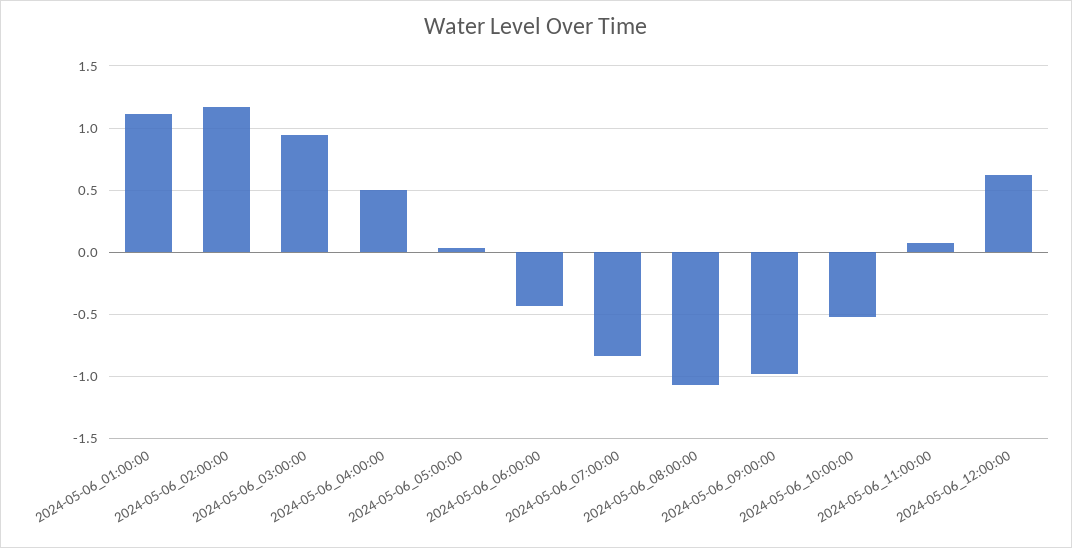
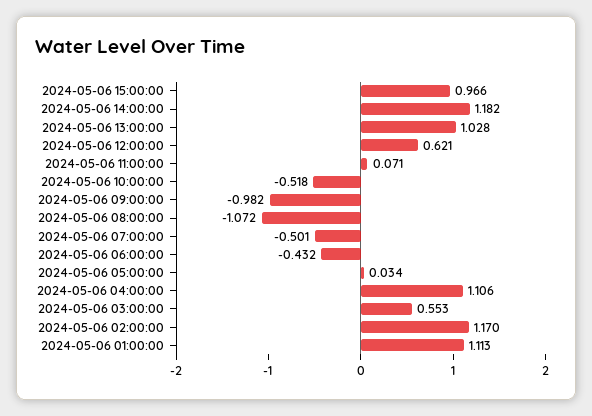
2024-05-06_03:00:00: 0.95 -> 0.553
2024-05-06_04:00:00: 0.5 -> 1.106
2024-05-06_07:00:00: -0.85 -> -0.501
2024-05-06 15:00:00: none -> 0.966
2024-05-06 14:00:00: none -> 1.182
2024-05-06 13:00:00: none -> 1.028

